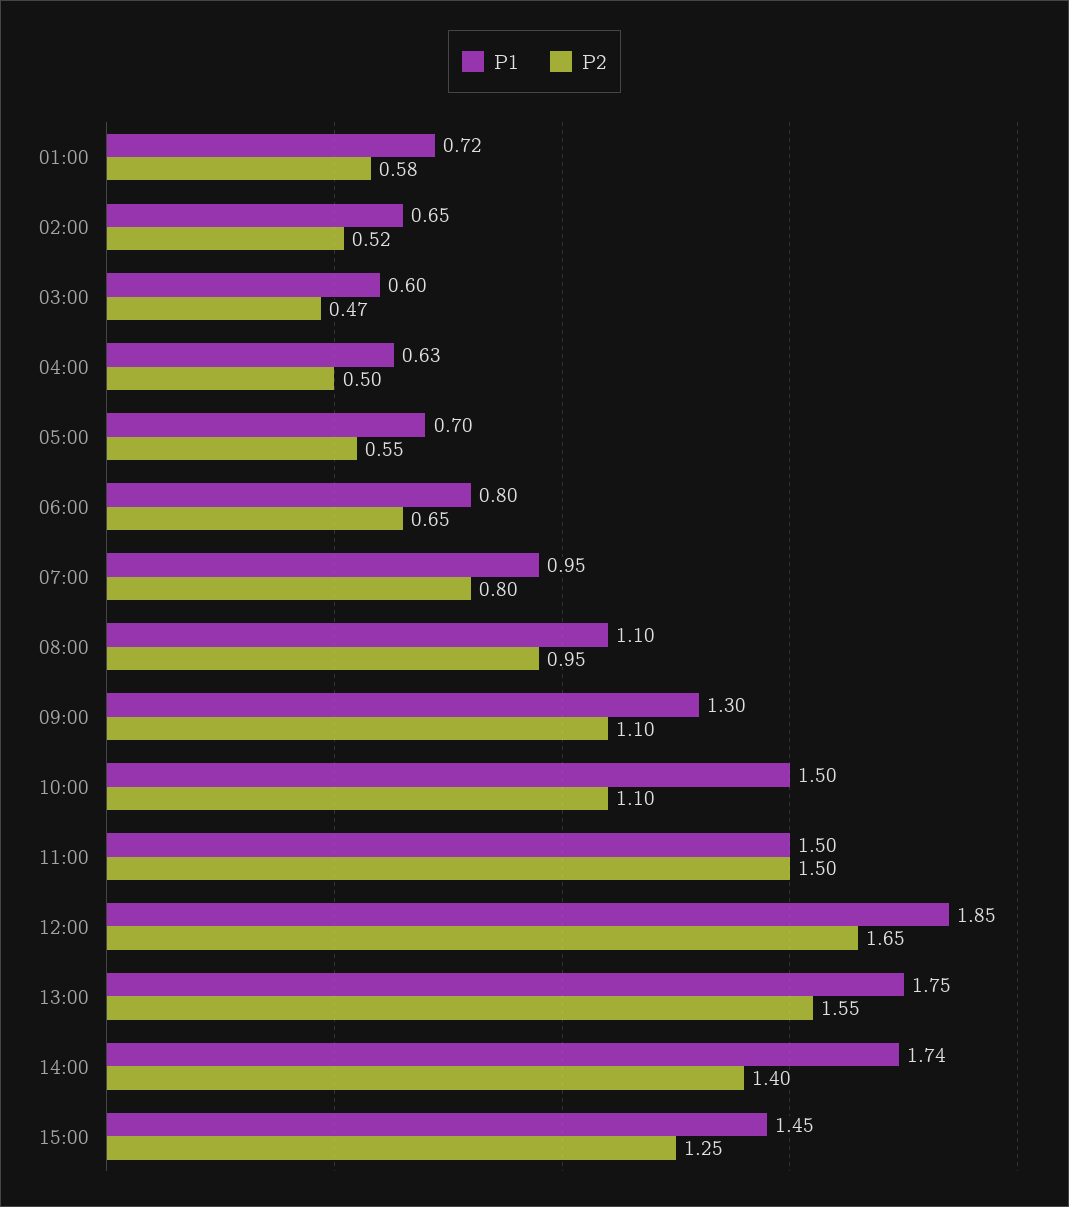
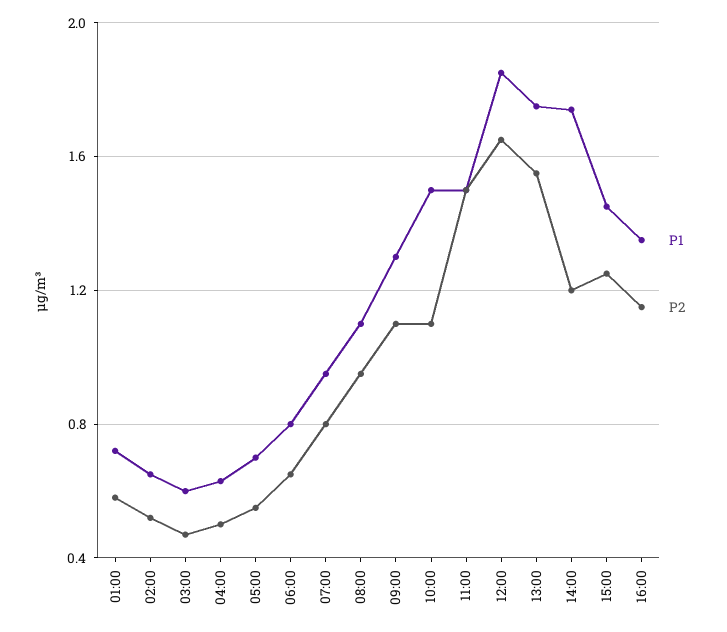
P2, 14:00: 1.4 -> 1.2
P1, 16:00: none -> 1.35
P2, 16:00: none -> 1.15

